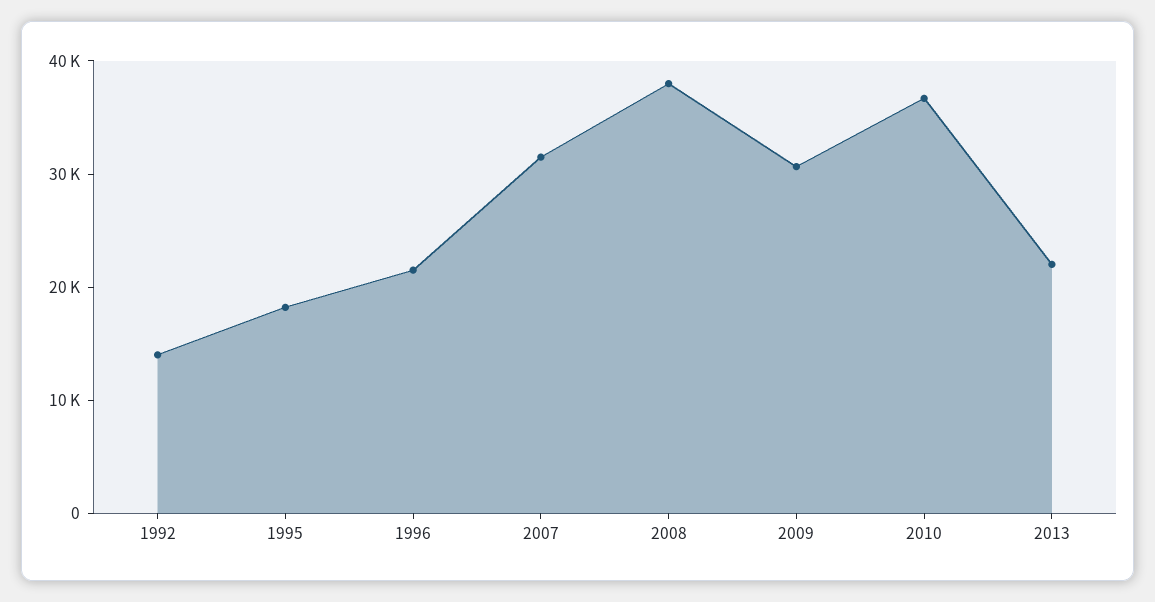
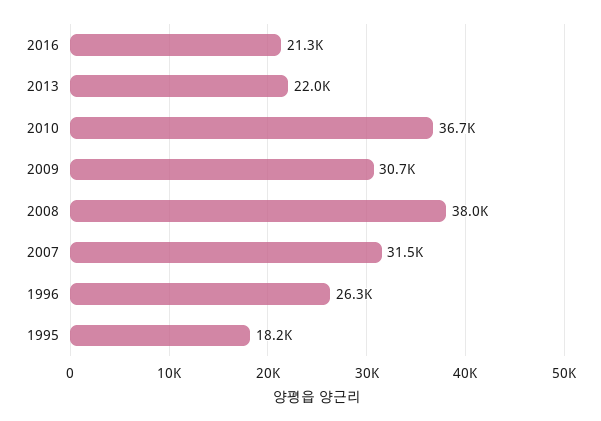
1992: 14000 -> none
1996: 22000 -> 26300
2016: none -> 21300

